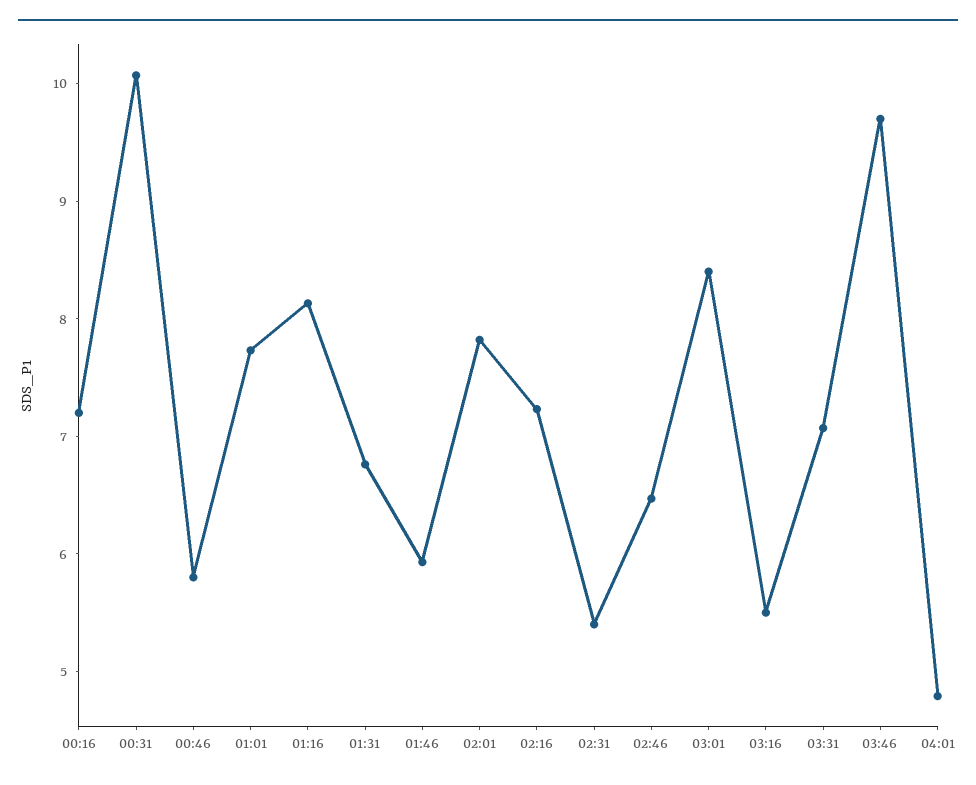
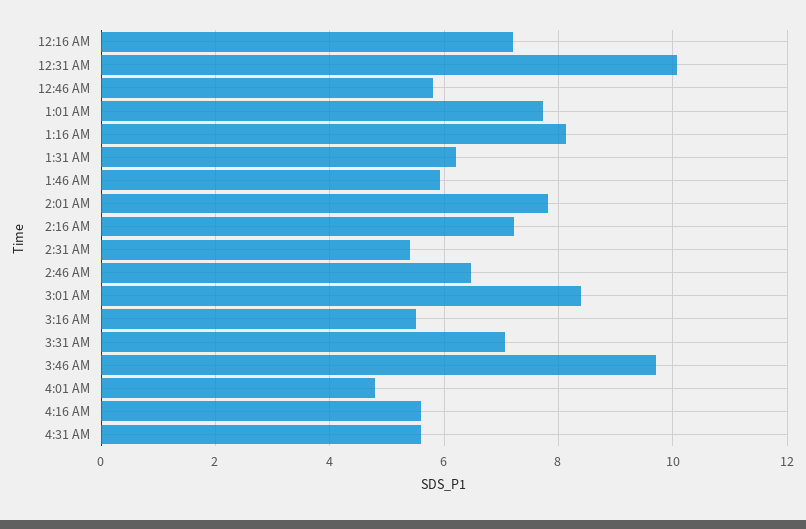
01:31: 6.8 -> 6.2
4:16 AM: none -> 5.6
4:31 AM: none -> 5.6

